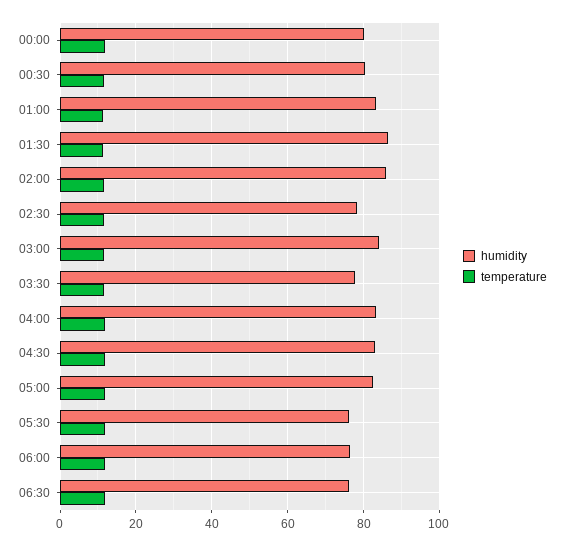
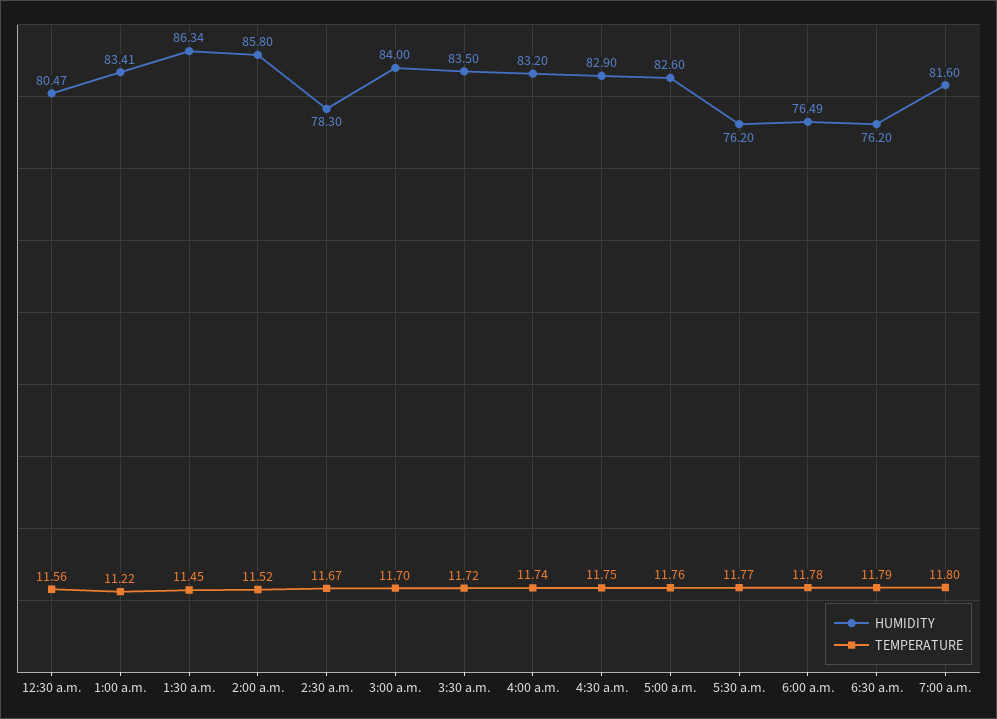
humidity, 00:00: 80 -> none
temperature, 00:00: 12 -> none
humidity, 03:30: 78 -> 83.5
humidity, 7:00 a.m.: none -> 81.6
temperature, 7:00 a.m.: none -> 11.8

